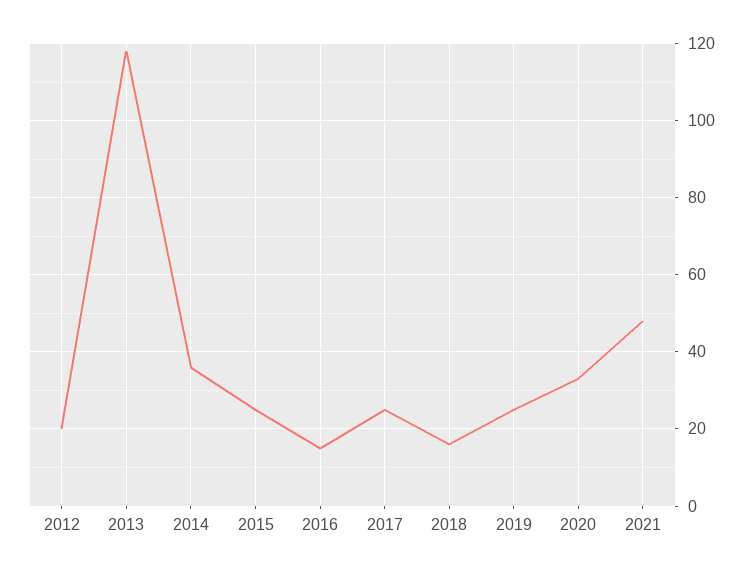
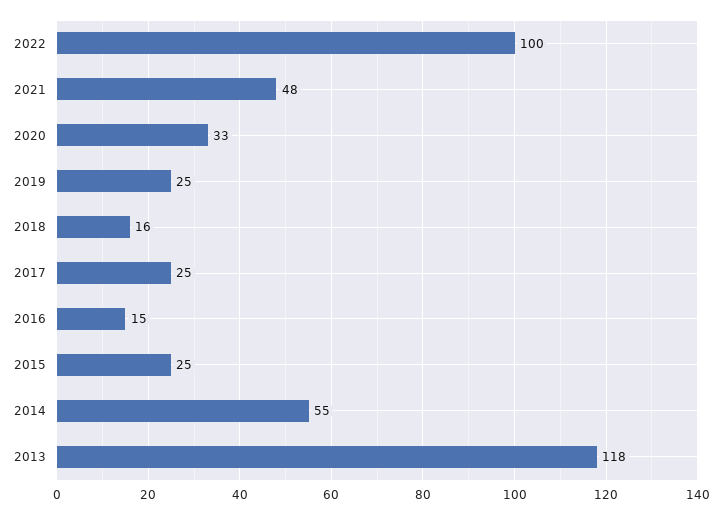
2012: 20 -> none
2014: 35 -> 55
2022: none -> 100

